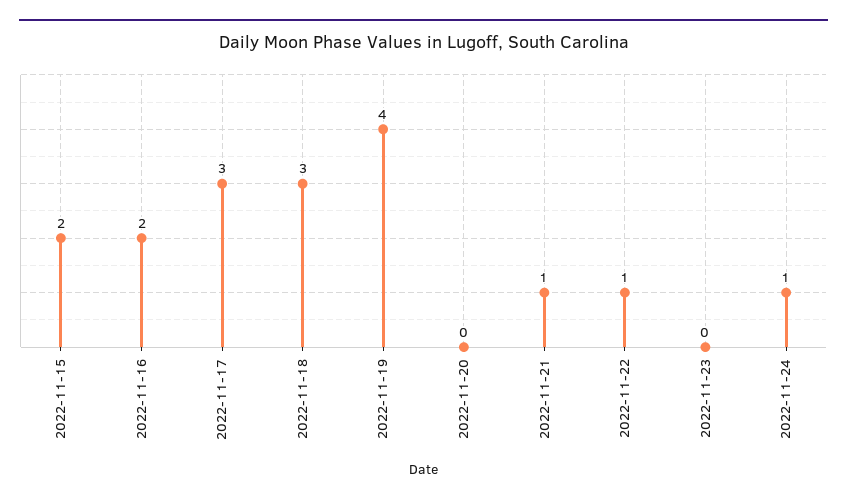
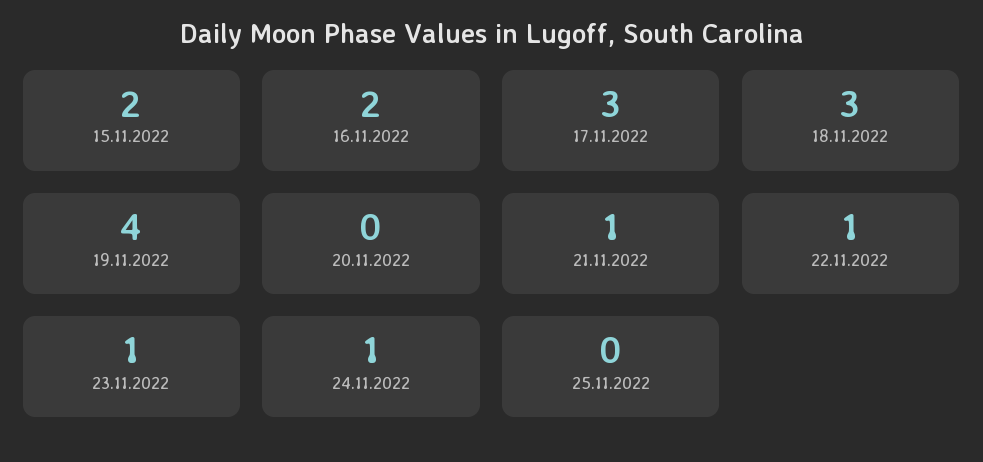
2022-11-23: 0 -> 1
25.11.2022: none -> 0

